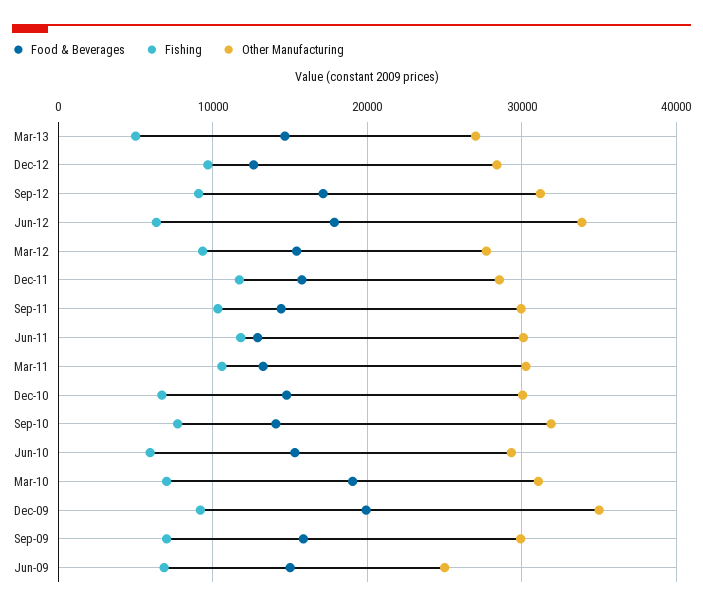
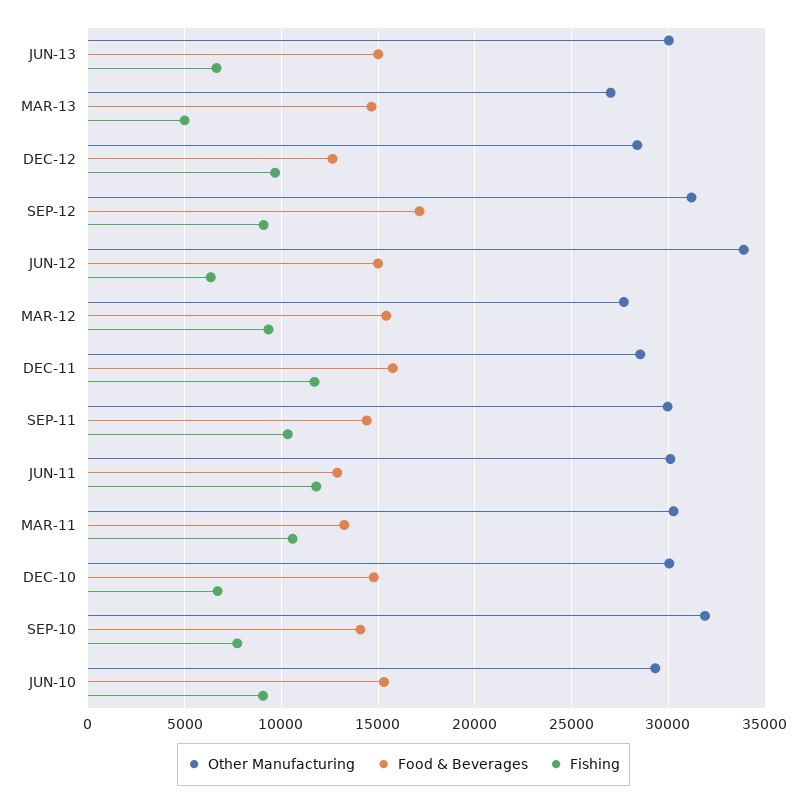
Food & Beverages, Jun-12: 18000 -> 15000
Fishing, Jun-10: 6000 -> 9000
Food & Beverages, Mar-10: 19000 -> none
Fishing, Mar-10: 7000 -> none
Other Manufacturing, Mar-10: 31000 -> none
Food & Beverages, Dec-09: 20000 -> none
Fishing, Dec-09: 9000 -> none
Other Manufacturing, Dec-09: 35000 -> none
Food & Beverages, Sep-09: 16000 -> none
Fishing, Sep-09: 7000 -> none
Other Manufacturing, Sep-09: 30000 -> none
Food & Beverages, Jun-09: 15000 -> none
Fishing, Jun-09: 7000 -> none
Other Manufacturing, Jun-09: 25000 -> none
Other Manufacturing, JUN-13: none -> 30000
Food & Beverages, JUN-13: none -> 15000
Fishing, JUN-13: none -> 6500

